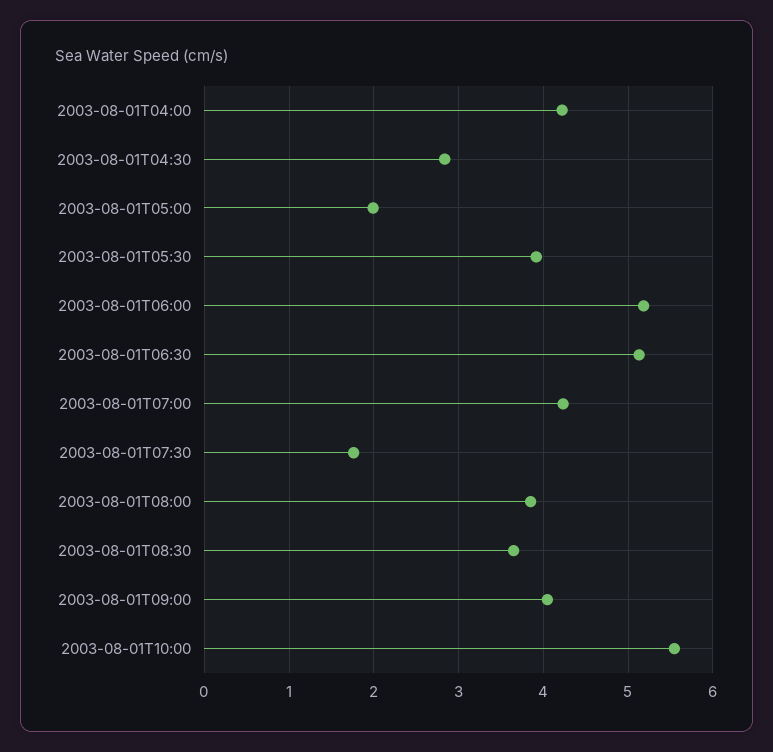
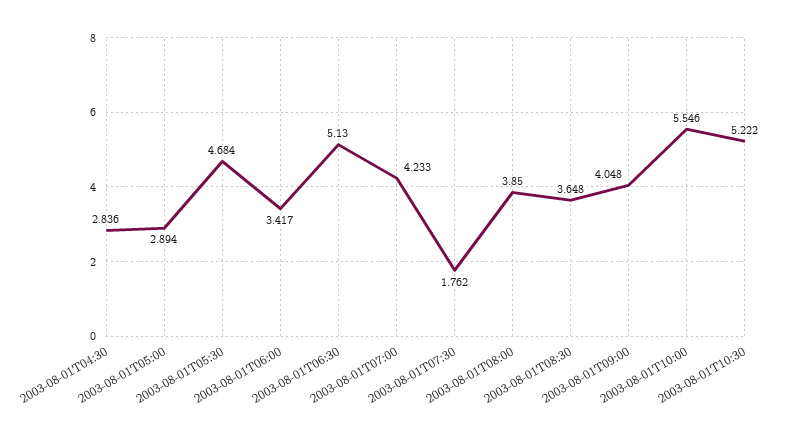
2003-08-01T04:00: 4.2 -> none
2003-08-01T05:00: 2 -> 2.894
2003-08-01T05:30: 3.9 -> 4.684
2003-08-01T06:00: 5.2 -> 3.417
2003-08-01T10:30: none -> 5.222

